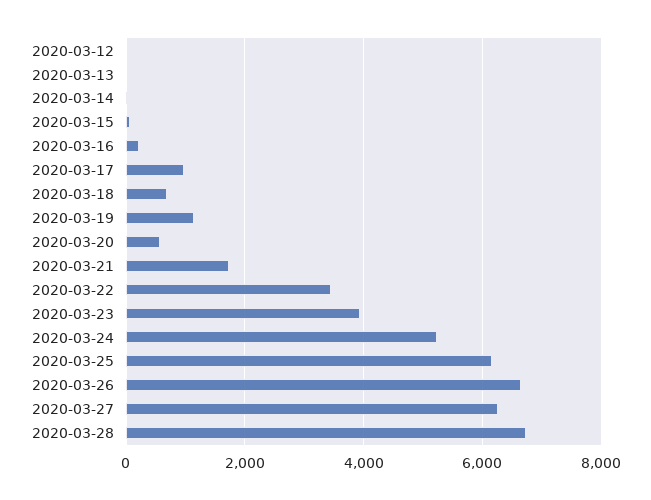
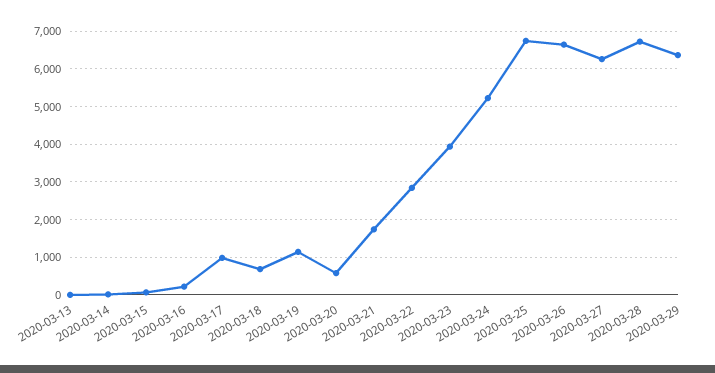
2020-03-12: 0 -> none
2020-03-22: 3400 -> 2800
2020-03-25: 6200 -> 6800
2020-03-29: none -> 6400

